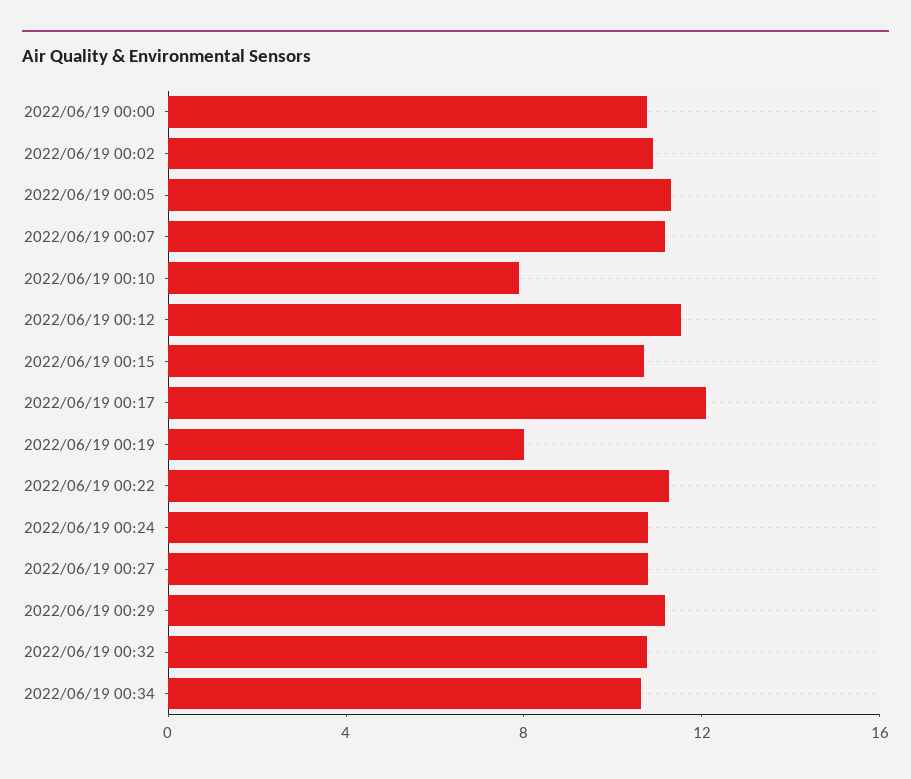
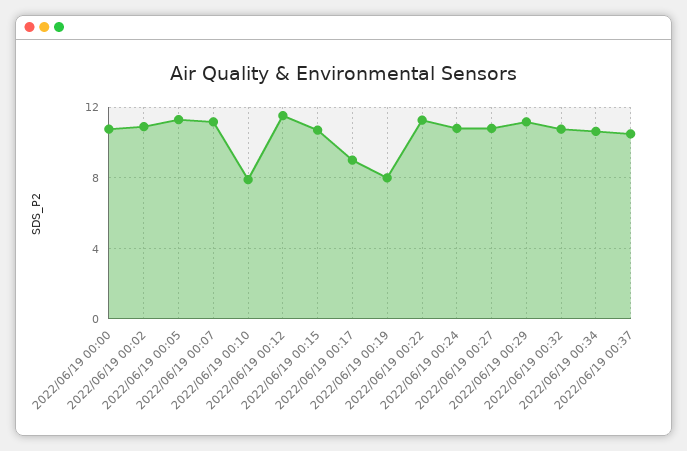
2022/06/19 00:17: 12 -> 9
2022/06/19 00:37: none -> 10.5

